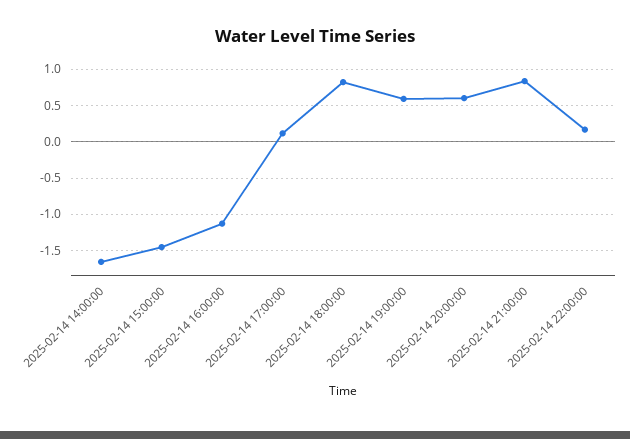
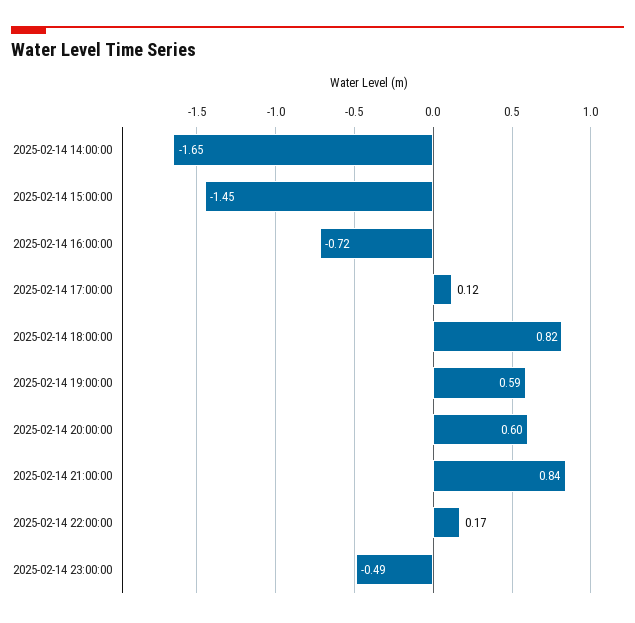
2025-02-14 16:00:00: -1.1 -> -0.72
2025-02-14 23:00:00: none -> -0.49

